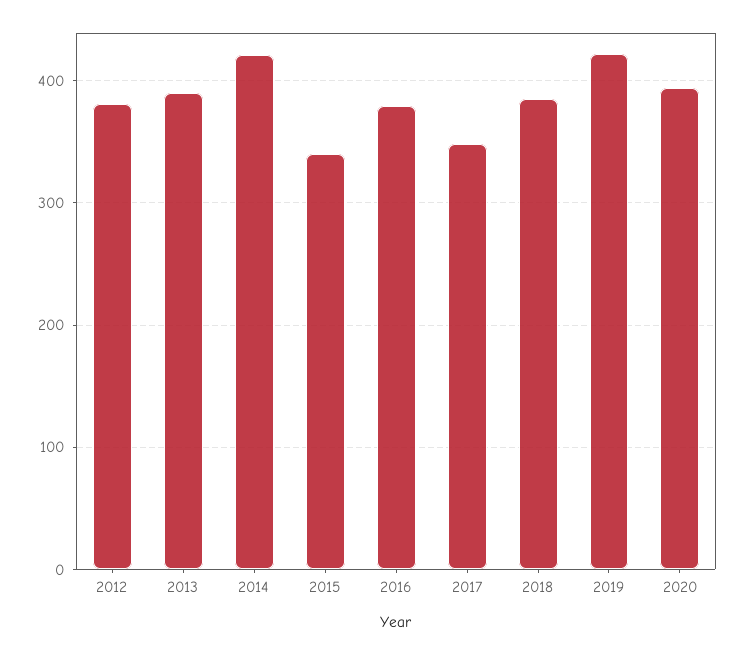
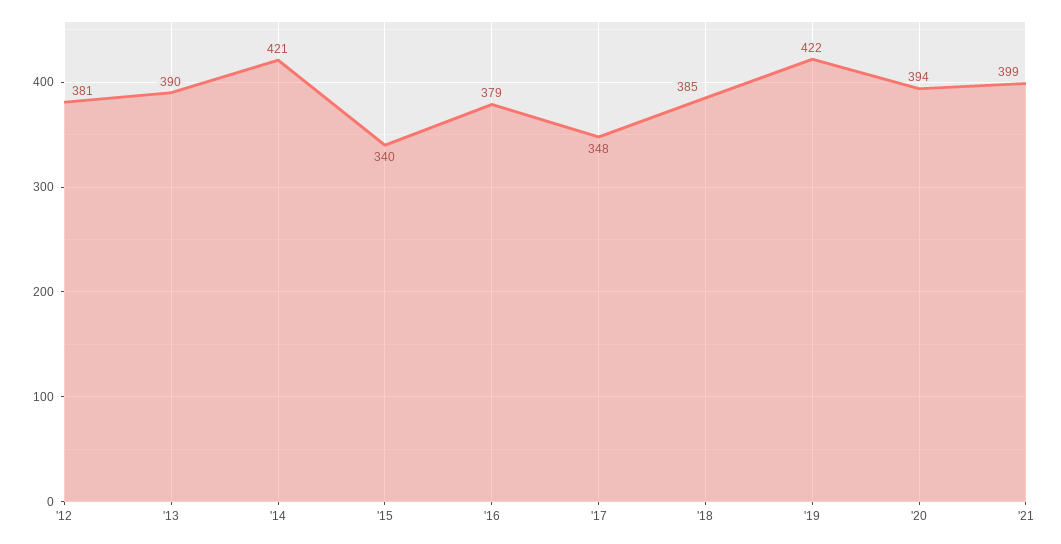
'21: none -> 399

